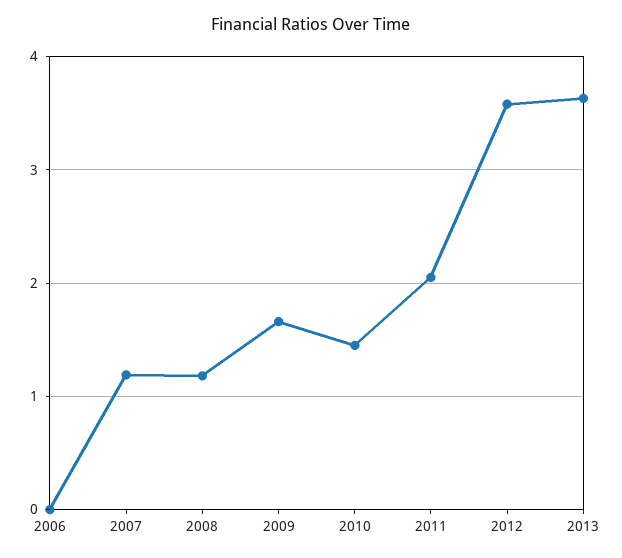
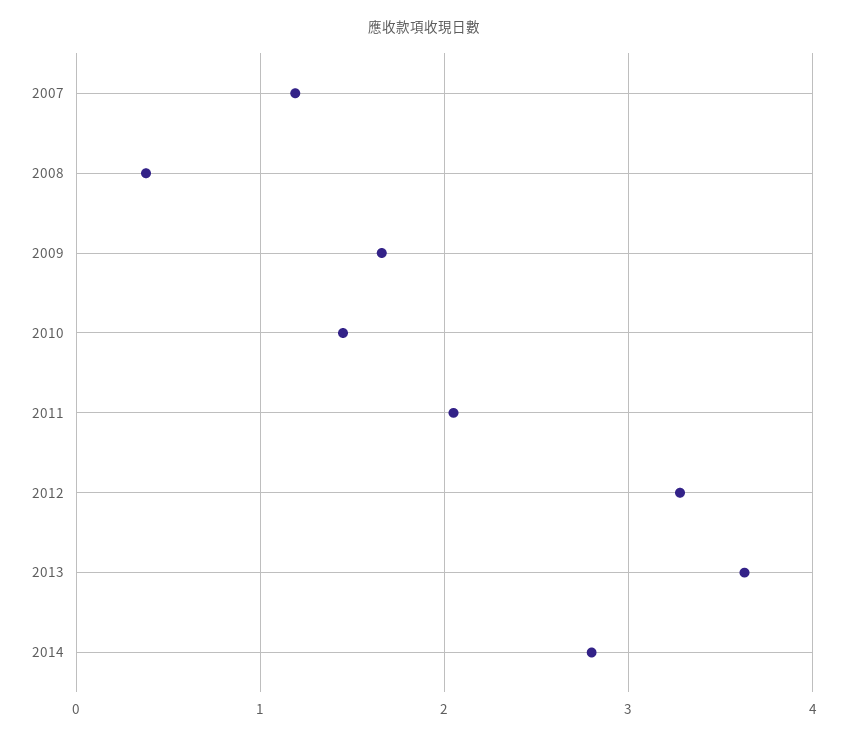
2006: 0 -> none
2008: 1.2 -> 0.4
2012: 3.6 -> 3.3
2014: none -> 2.8

